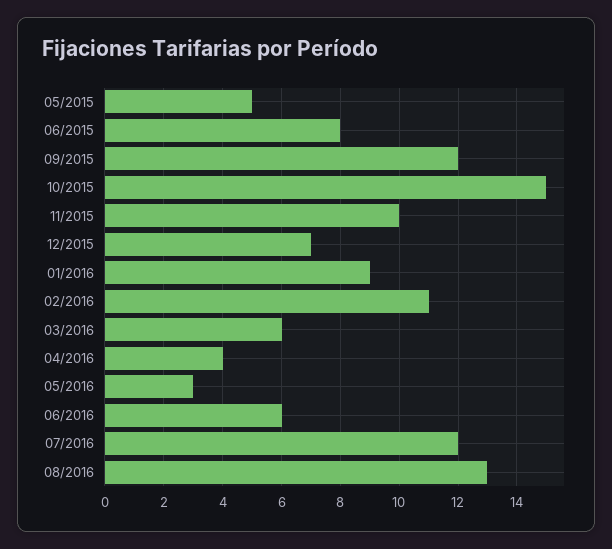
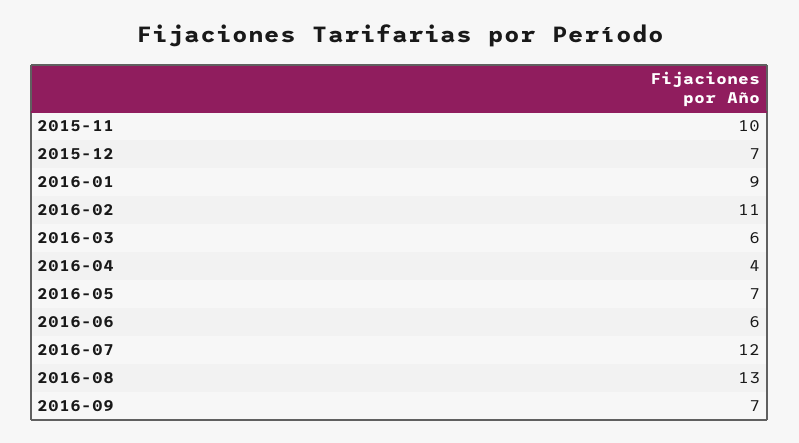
05/2015: 5 -> none
06/2015: 8 -> none
09/2015: 12 -> none
10/2015: 15 -> none
05/2016: 3 -> 7
2016-09: none -> 7

